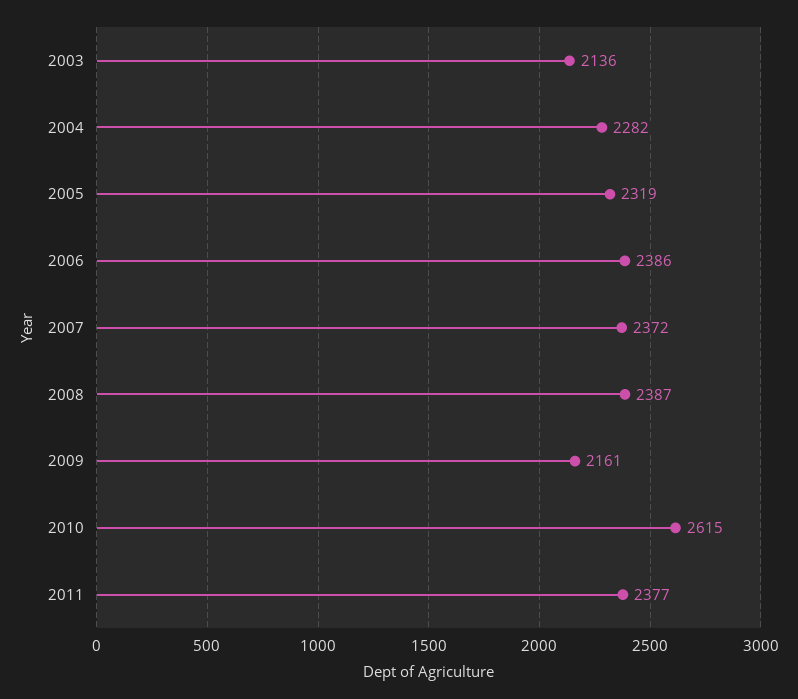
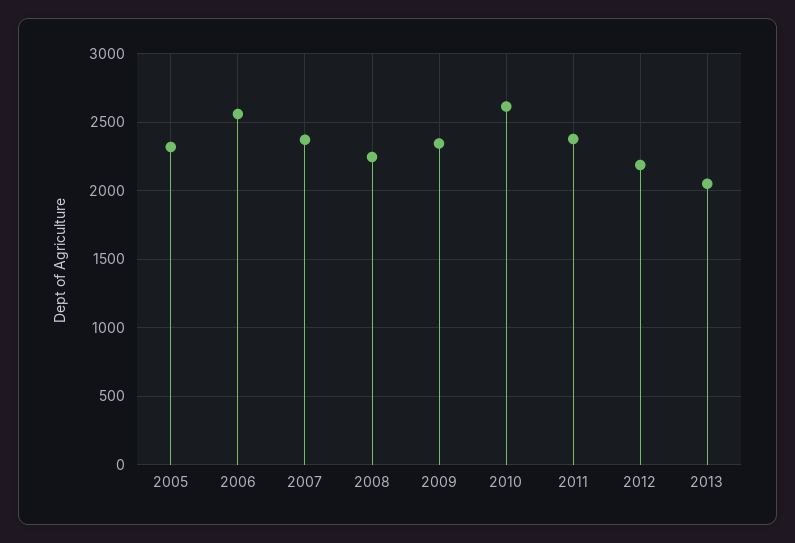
2003: 2136 -> none
2004: 2282 -> none
2006: 2386 -> 2550
2008: 2387 -> 2250
2009: 2161 -> 2350
2012: none -> 2200
2013: none -> 2050

